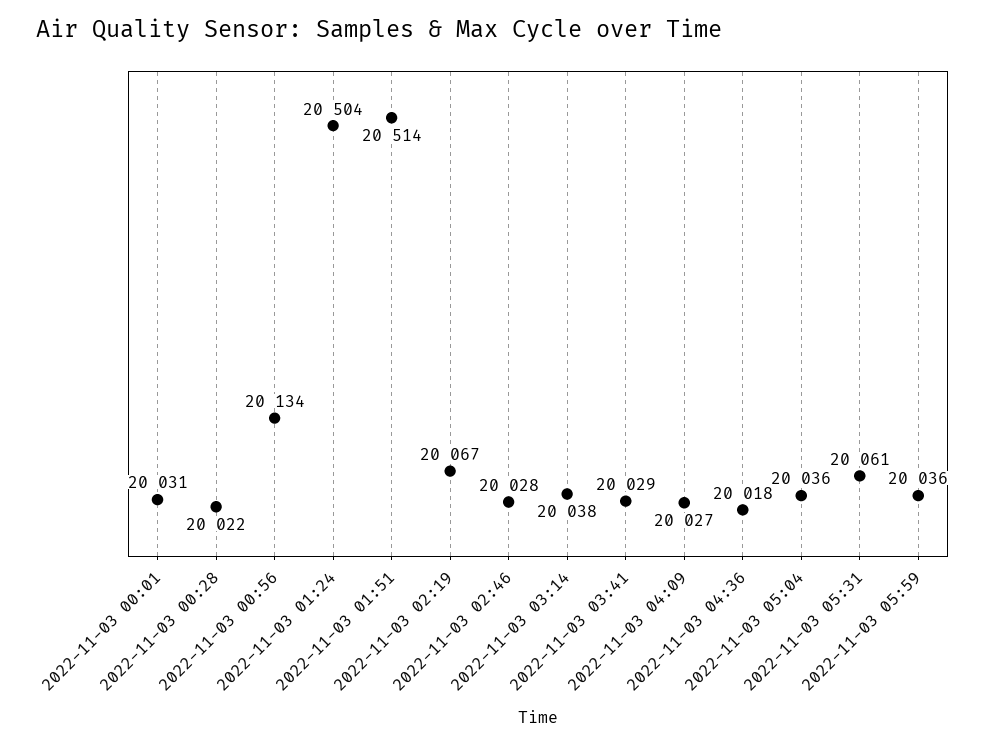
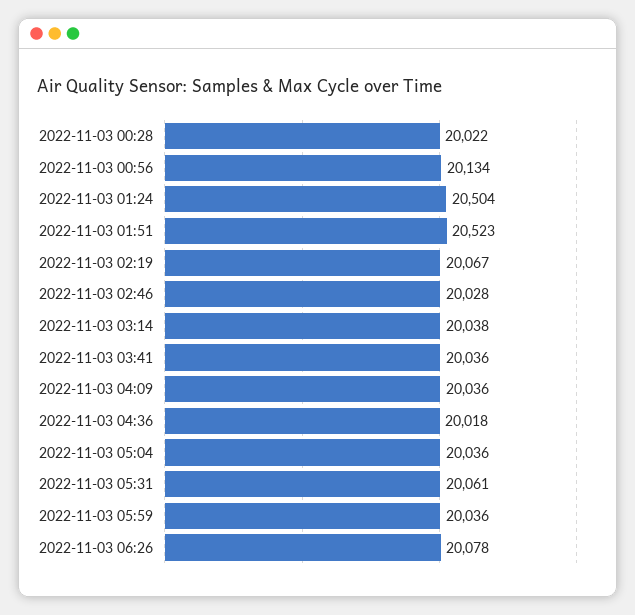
2022-11-03 00:01: 20031 -> none
2022-11-03 01:51: 20514 -> 20523
2022-11-03 03:41: 20029 -> 20036
2022-11-03 04:09: 20027 -> 20036
2022-11-03 06:26: none -> 20078

